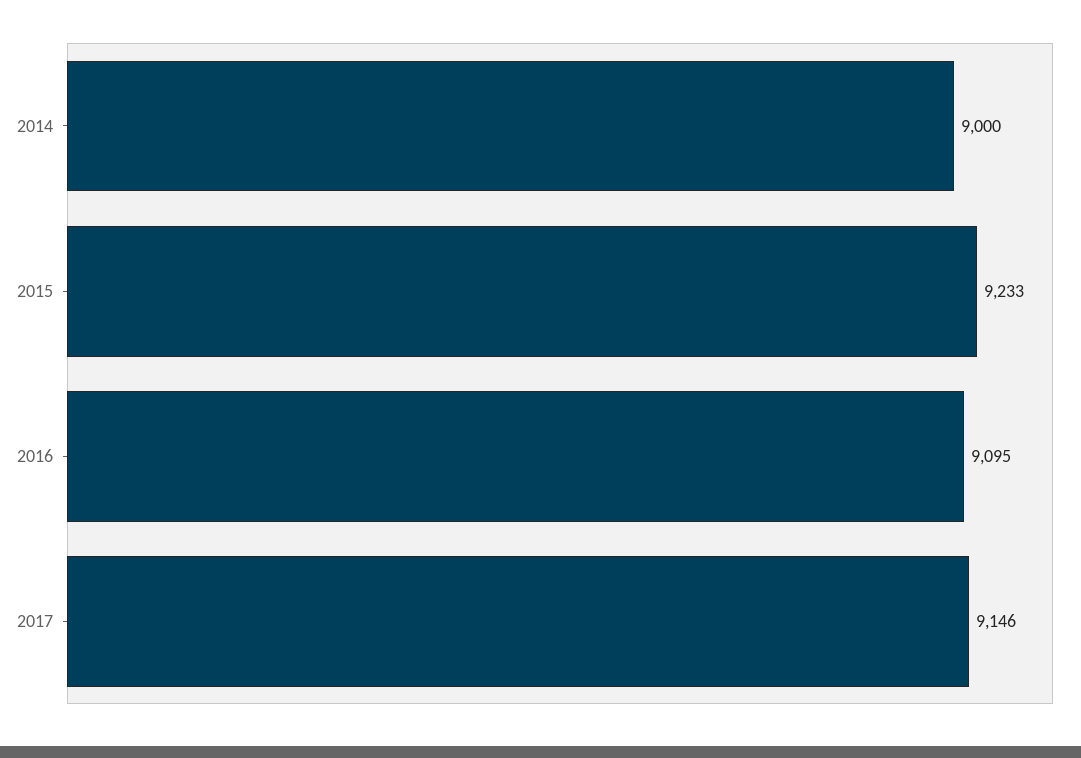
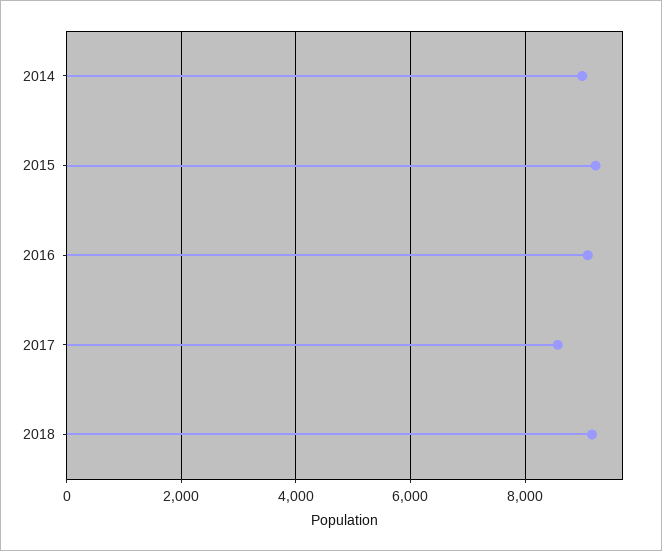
2017: 9146 -> 8600
2018: none -> 9200

